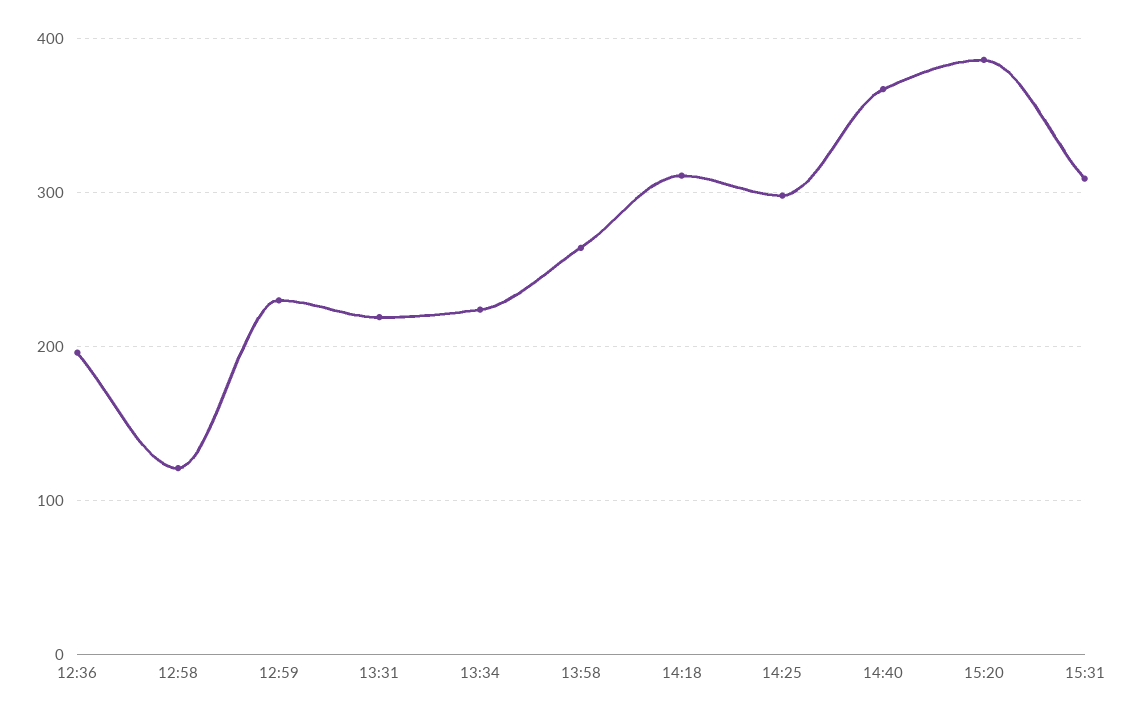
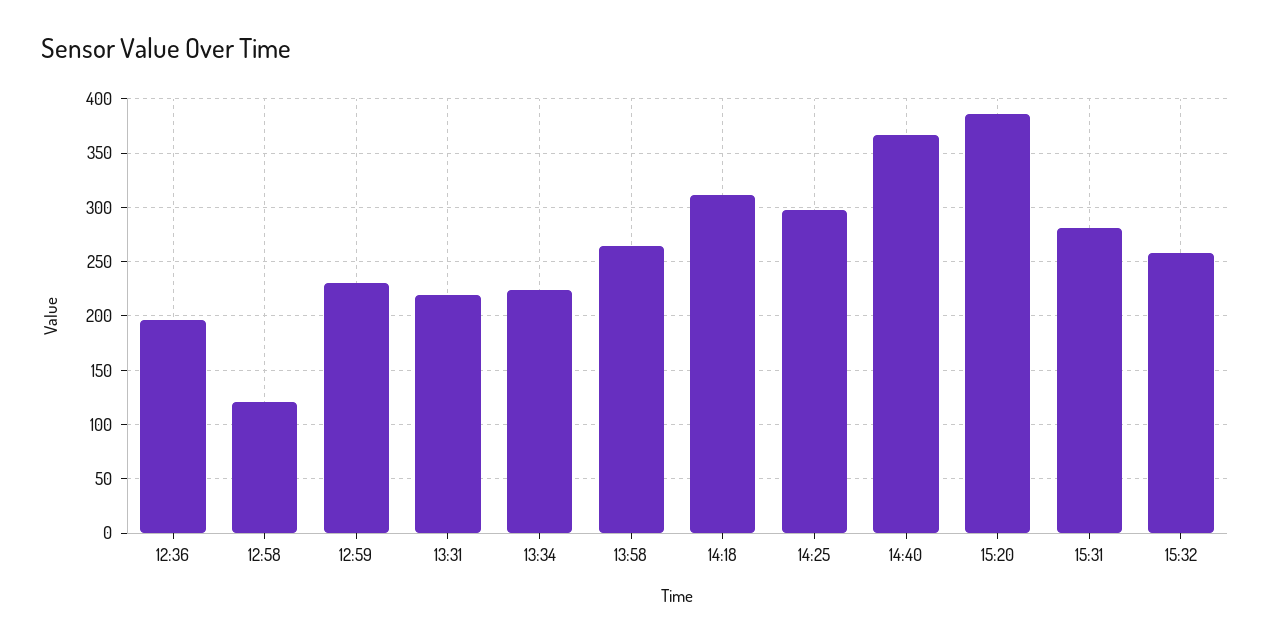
15:31: 310 -> 280
15:32: none -> 260

